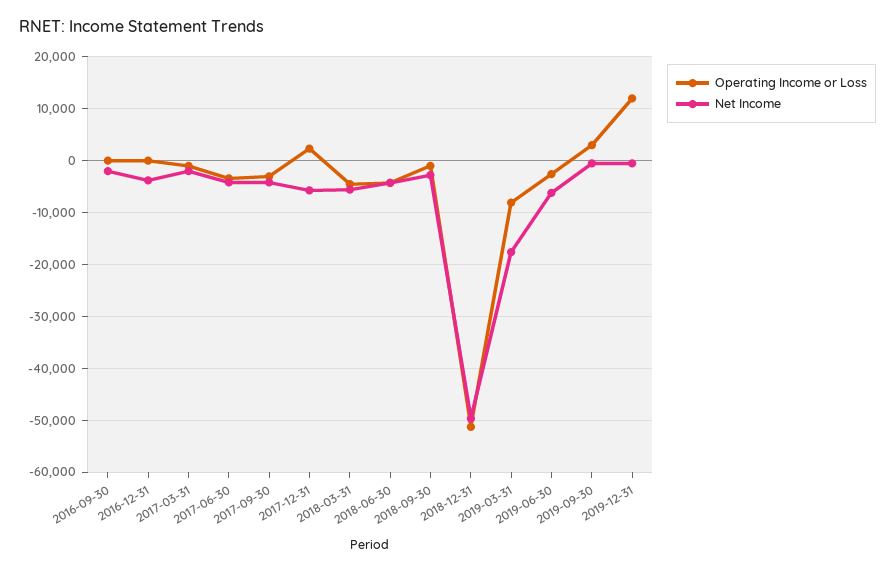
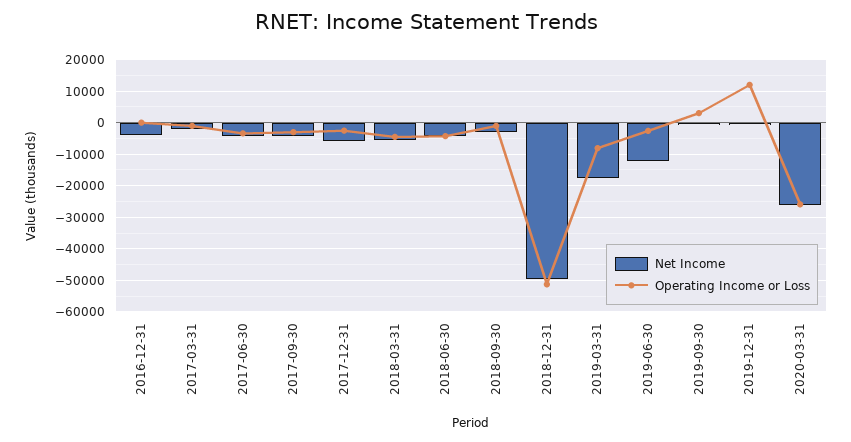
Operating Income or Loss, 2016-09-30: 0 -> none
Net Income, 2016-09-30: -2000 -> none
Operating Income or Loss, 2017-12-31: 2000 -> -2000
Net Income, 2019-06-30: -6000 -> -12000
Net Income, 2020-03-31: none -> -26000
Operating Income or Loss, 2020-03-31: none -> -26000

